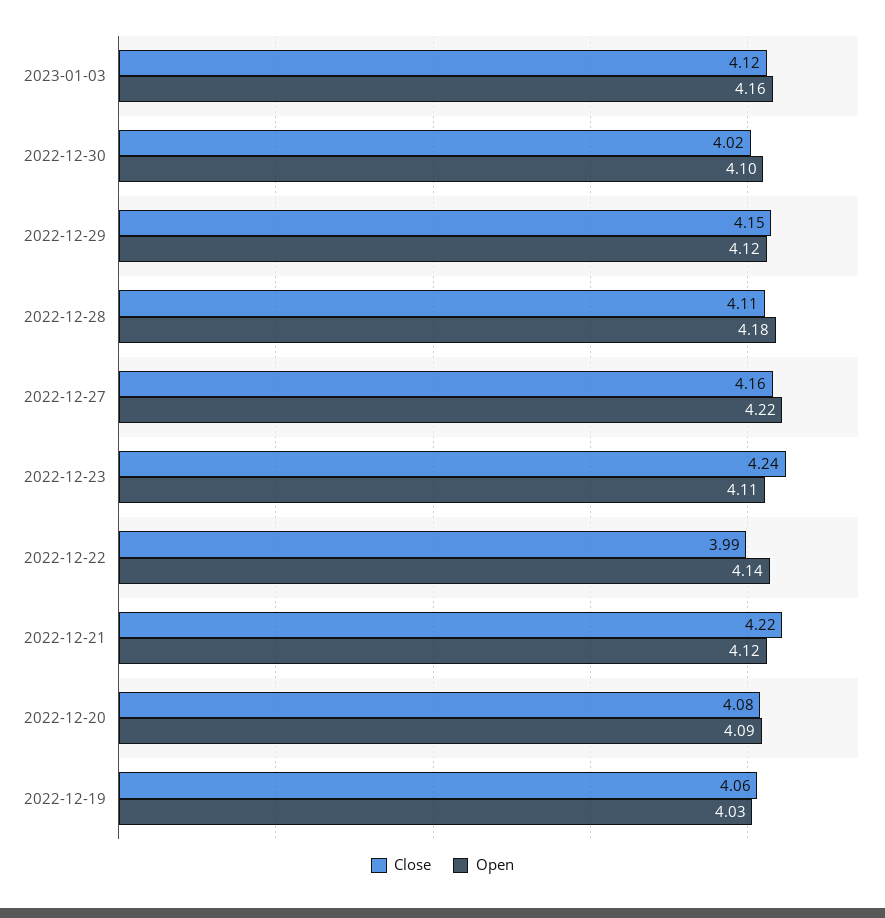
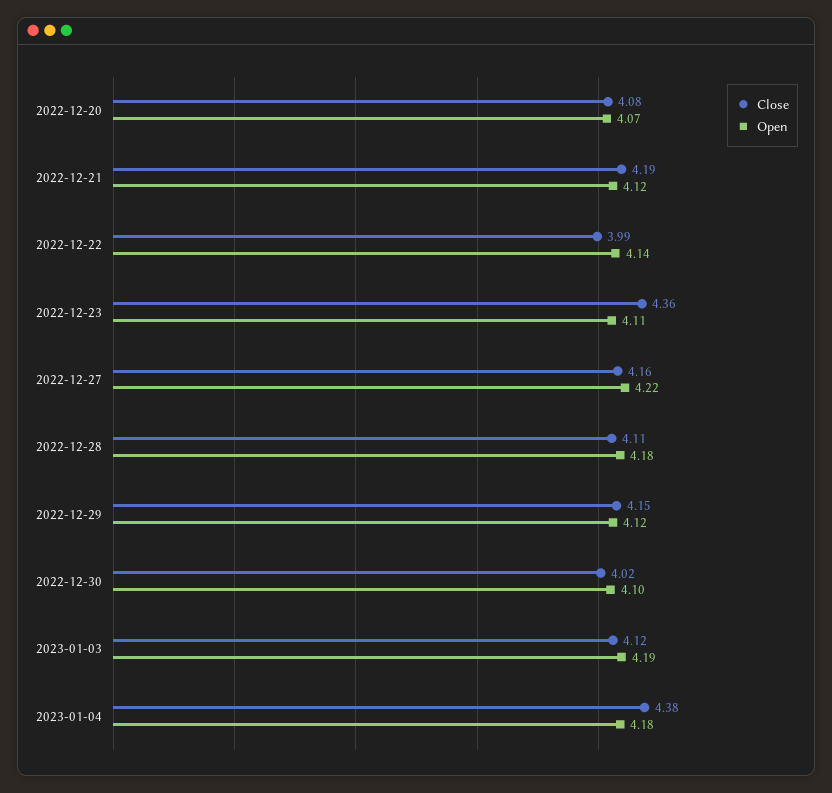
Open, 2023-01-03: 4.16 -> 4.19
Close, 2022-12-23: 4.24 -> 4.36
Close, 2022-12-21: 4.22 -> 4.19
Open, 2022-12-20: 4.09 -> 4.07
Close, 2022-12-19: 4.06 -> none
Open, 2022-12-19: 4.03 -> none
Close, 2023-01-04: none -> 4.38
Open, 2023-01-04: none -> 4.18

